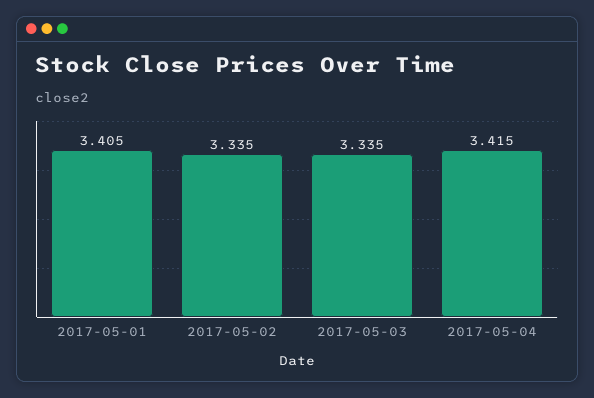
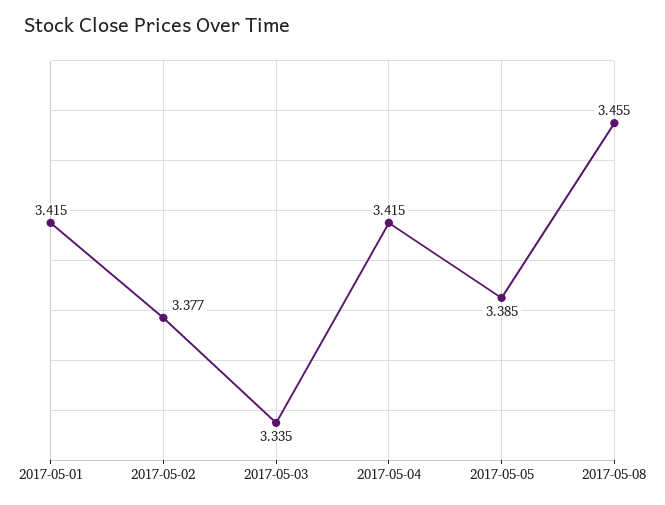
2017-05-01: 3.405 -> 3.415
2017-05-02: 3.335 -> 3.377
2017-05-05: none -> 3.385
2017-05-08: none -> 3.455

